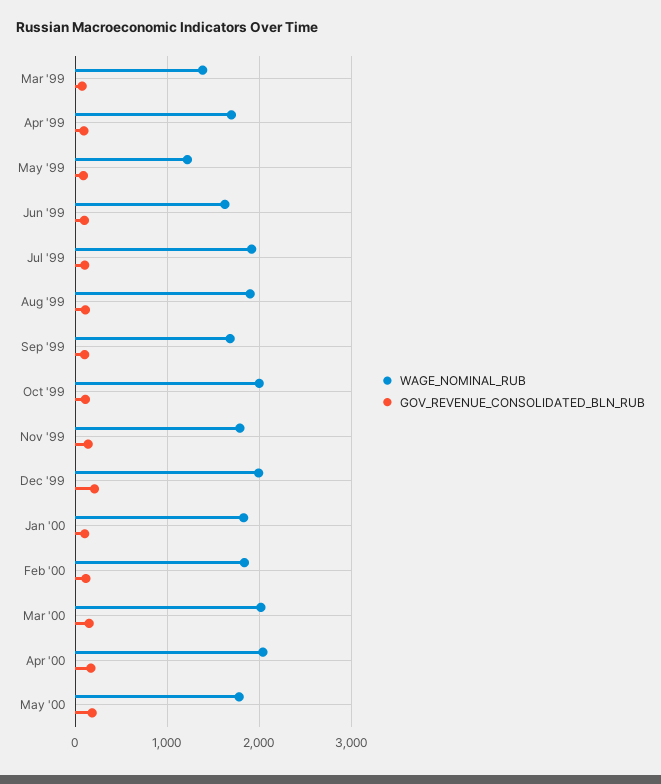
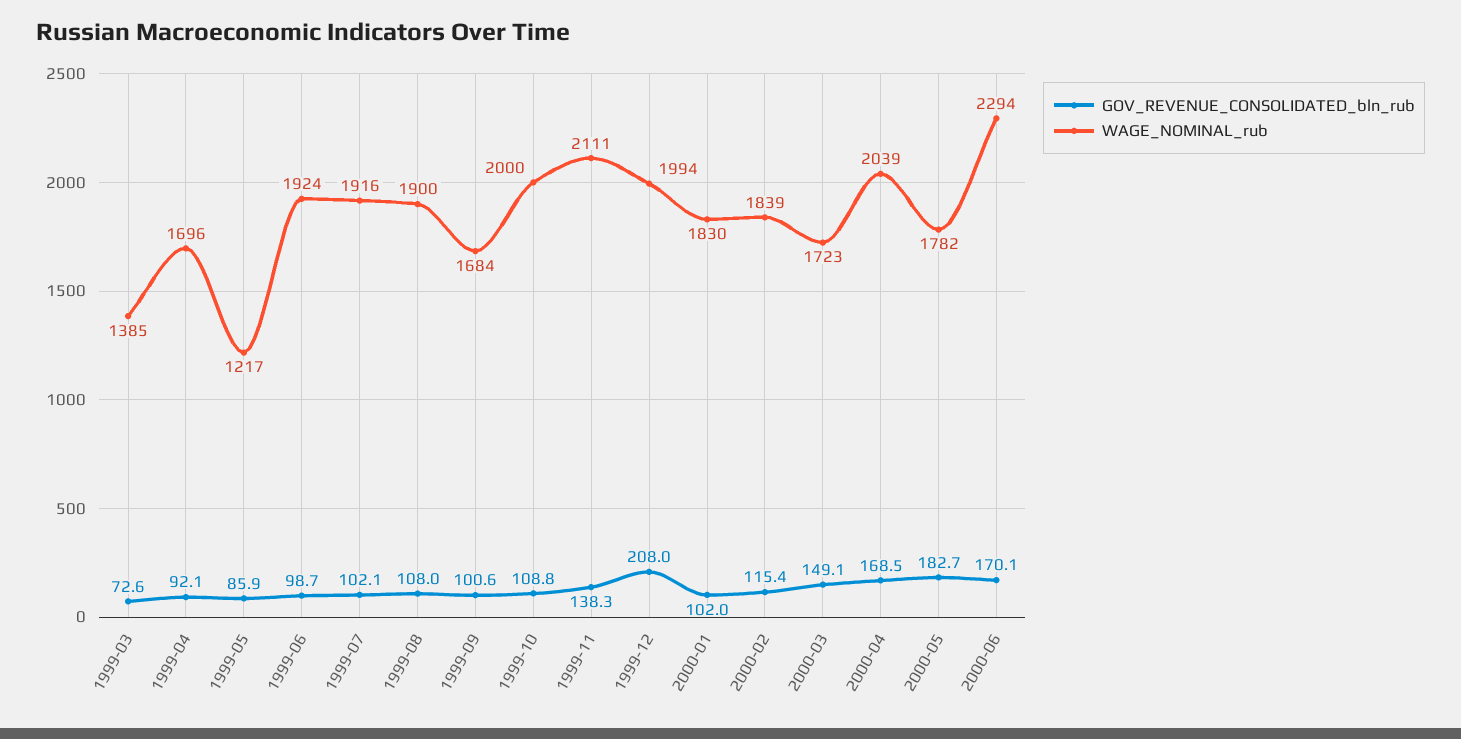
WAGE_NOMINAL_RUB, Jun '99: 1600 -> 1924
WAGE_NOMINAL_RUB, Nov '99: 1800 -> 2111
WAGE_NOMINAL_RUB, Mar '00: 2000 -> 1723
GOV_REVENUE_CONSOLIDATED_BLN_RUB, 2000-06: none -> 170.1
WAGE_NOMINAL_RUB, 2000-06: none -> 2294

